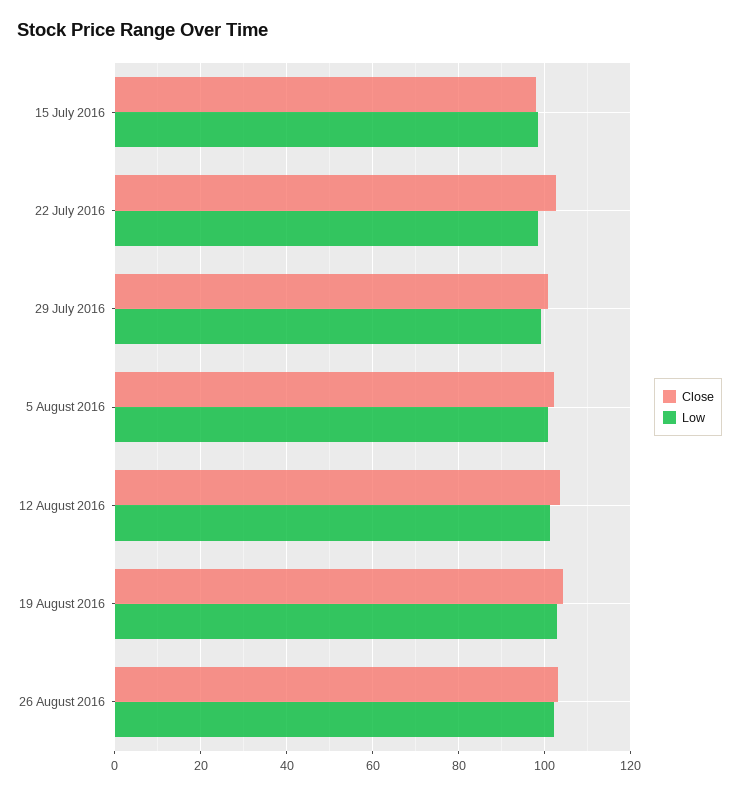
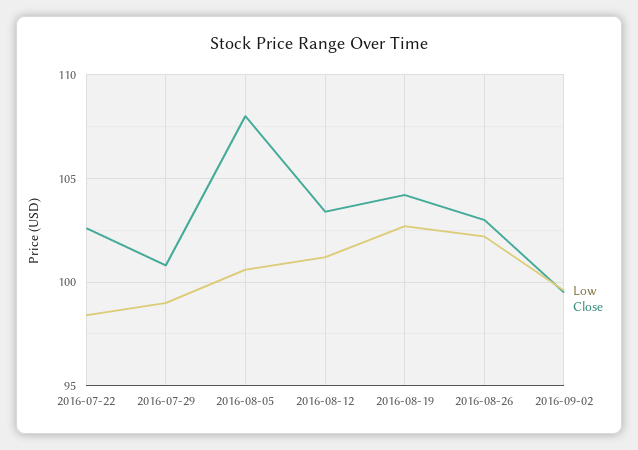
Close, 15 July 2016: 98 -> none
Low, 15 July 2016: 98 -> none
Close, 5 August 2016: 102 -> 108
Low, 2016-09-02: none -> 99.5
Close, 2016-09-02: none -> 99.5

